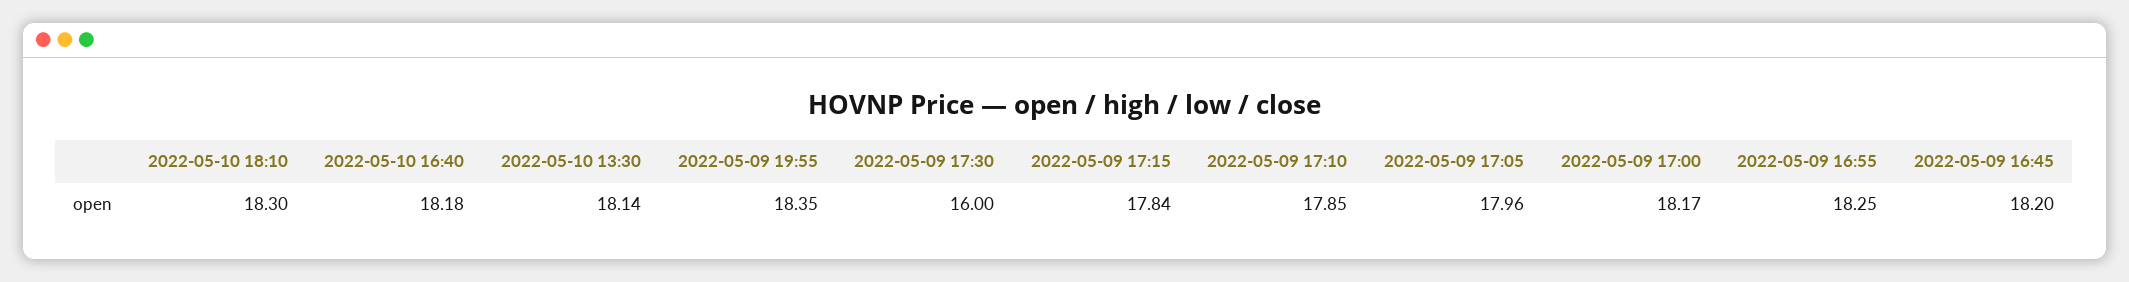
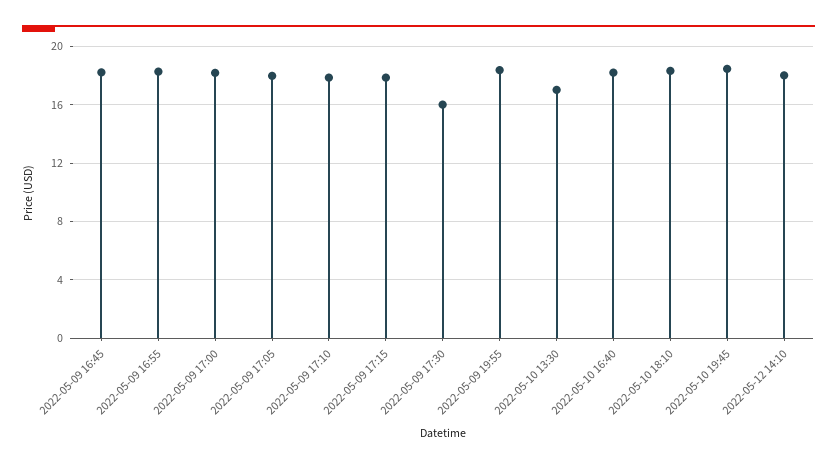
2022-05-10 13:30: 18.14 -> 17
2022-05-10 19:45: none -> 18.5
2022-05-12 14:10: none -> 18

